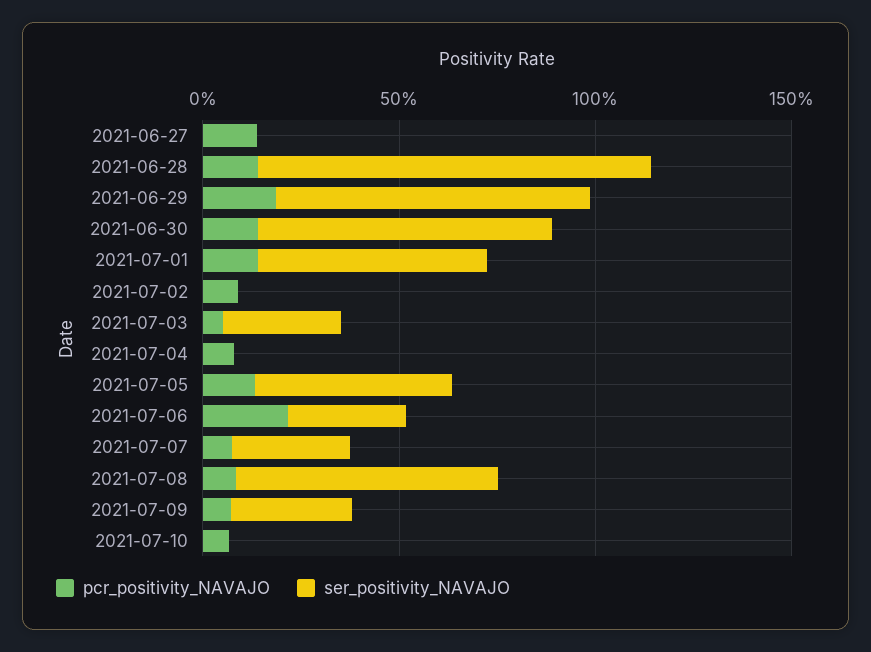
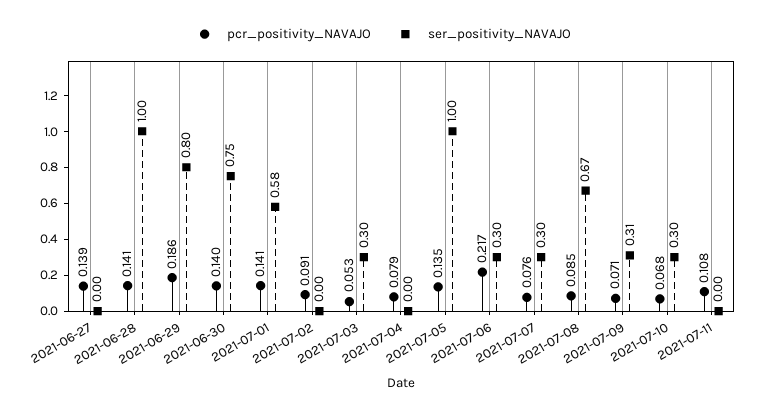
ser_positivity_NAVAJO, 2021-07-05: 0.5 -> 1
ser_positivity_NAVAJO, 2021-07-10: 0 -> 0.3
pcr_positivity_NAVAJO, 2021-07-11: none -> 0.108
ser_positivity_NAVAJO, 2021-07-11: none -> 0

